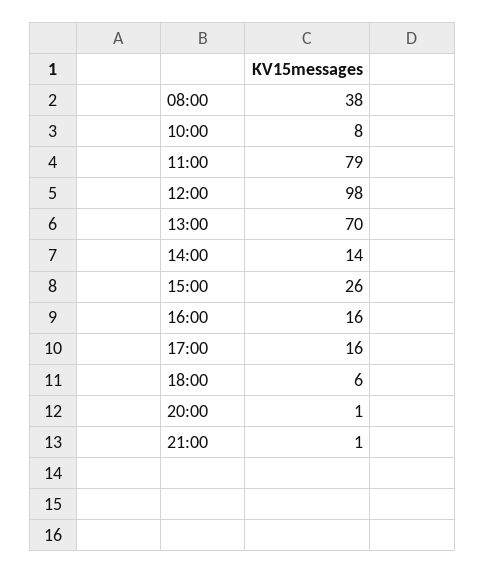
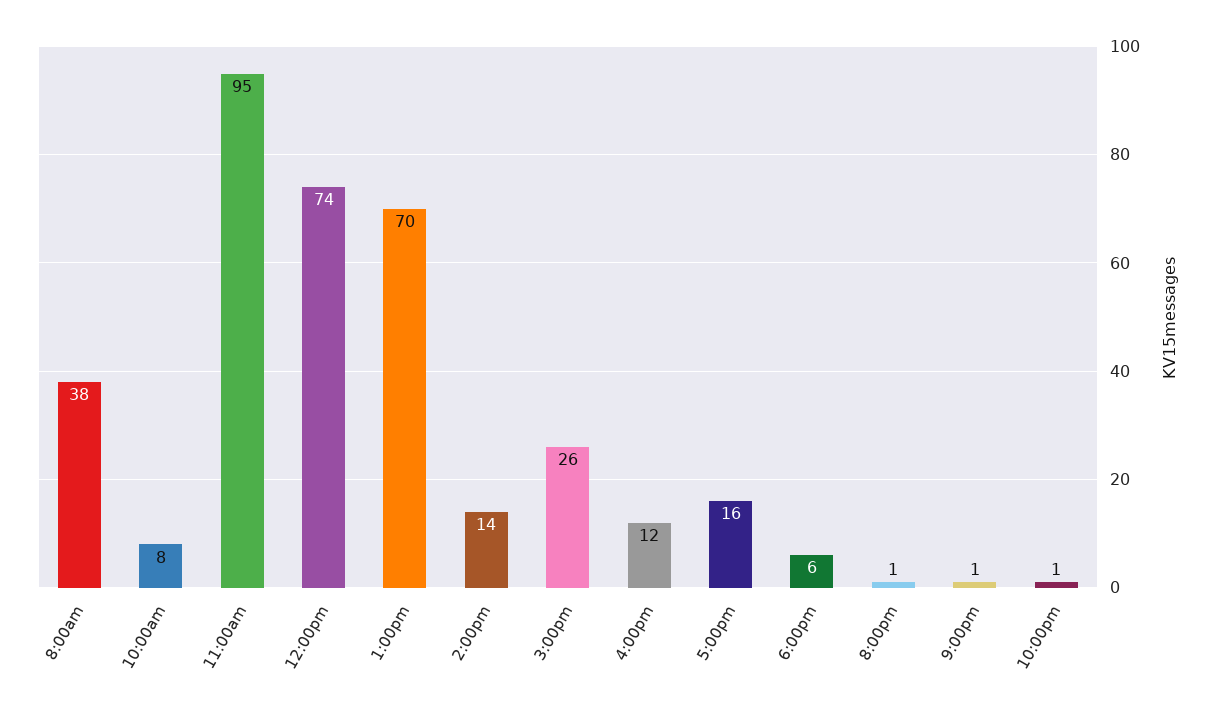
11:00: 79 -> 95
12:00: 98 -> 74
16:00: 16 -> 12
10:00pm: none -> 1

